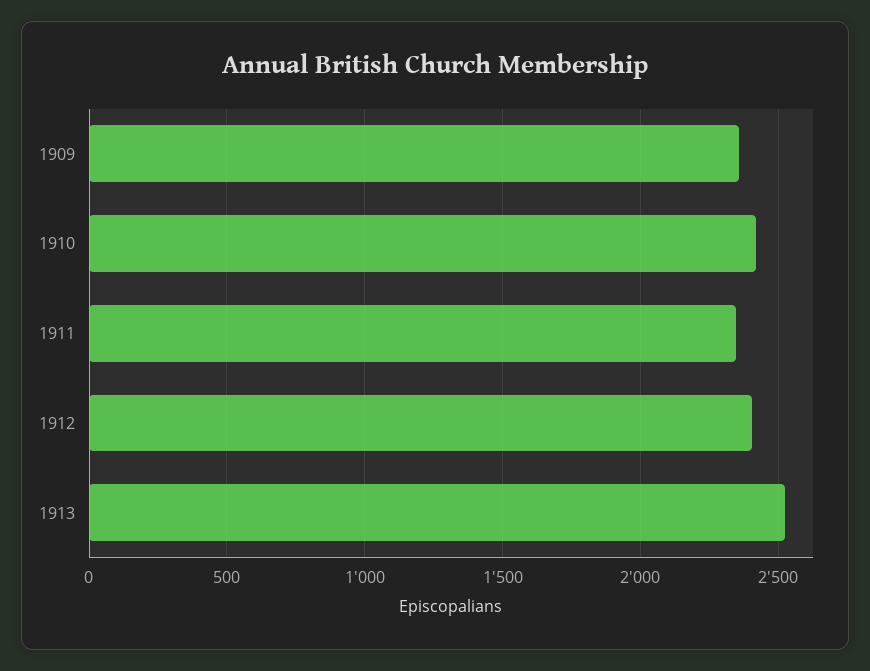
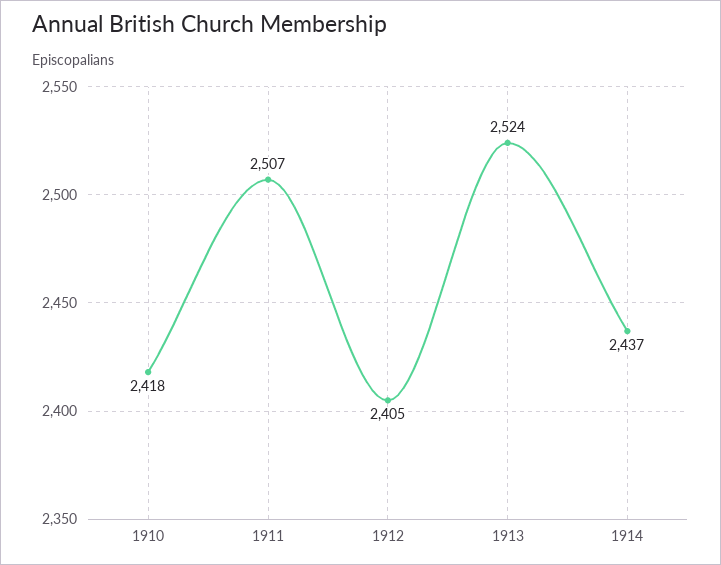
1909: 2350 -> none
1911: 2350 -> 2507
1914: none -> 2437

